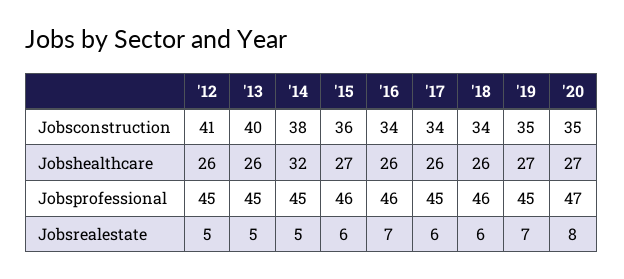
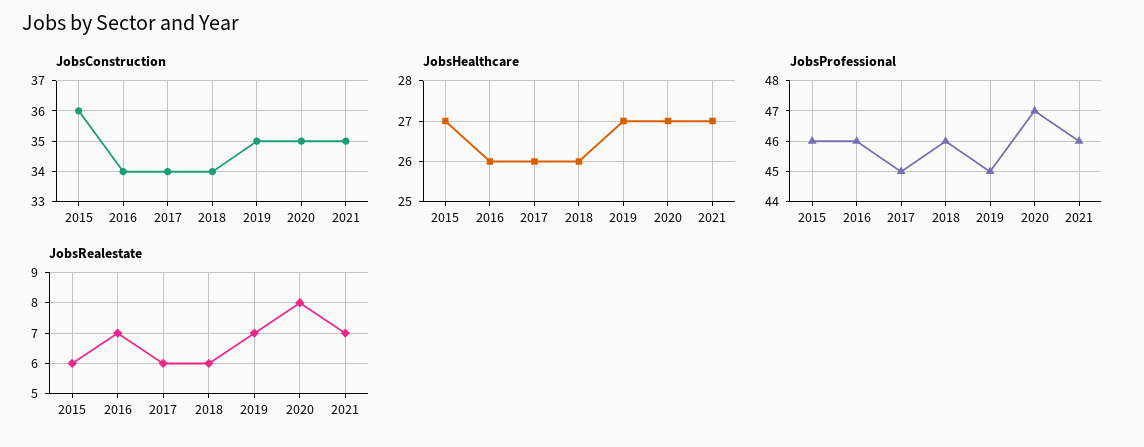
Jobsconstruction, '12: 41 -> none
Jobsconstruction, '13: 40 -> none
Jobsconstruction, '14: 38 -> none
Jobshealthcare, '12: 26 -> none
Jobshealthcare, '13: 26 -> none
Jobshealthcare, '14: 32 -> none
Jobsprofessional, '12: 45 -> none
Jobsprofessional, '13: 45 -> none
Jobsprofessional, '14: 45 -> none
Jobsrealestate, '12: 5 -> none
Jobsrealestate, '13: 5 -> none
Jobsrealestate, '14: 5 -> none
Jobsconstruction, 2021: none -> 35
Jobshealthcare, 2021: none -> 27
Jobsprofessional, 2021: none -> 46
Jobsrealestate, 2021: none -> 7

